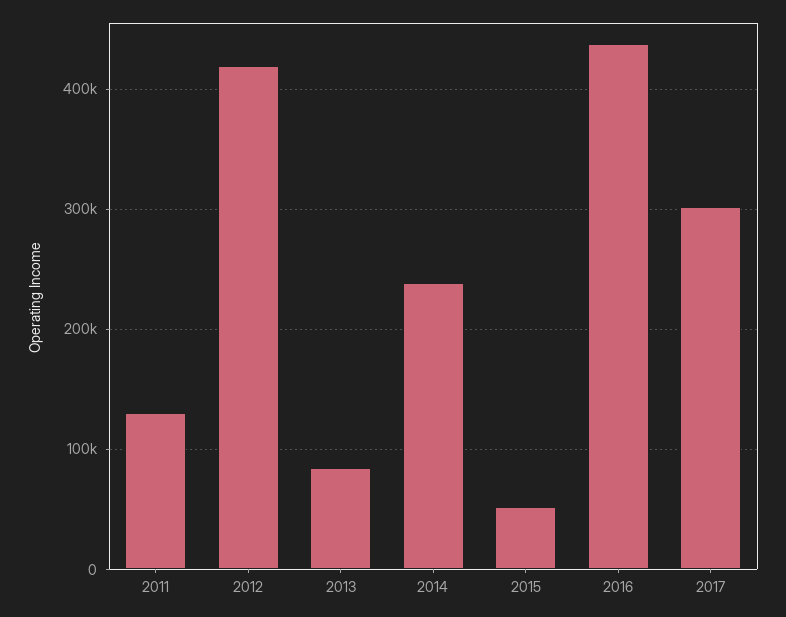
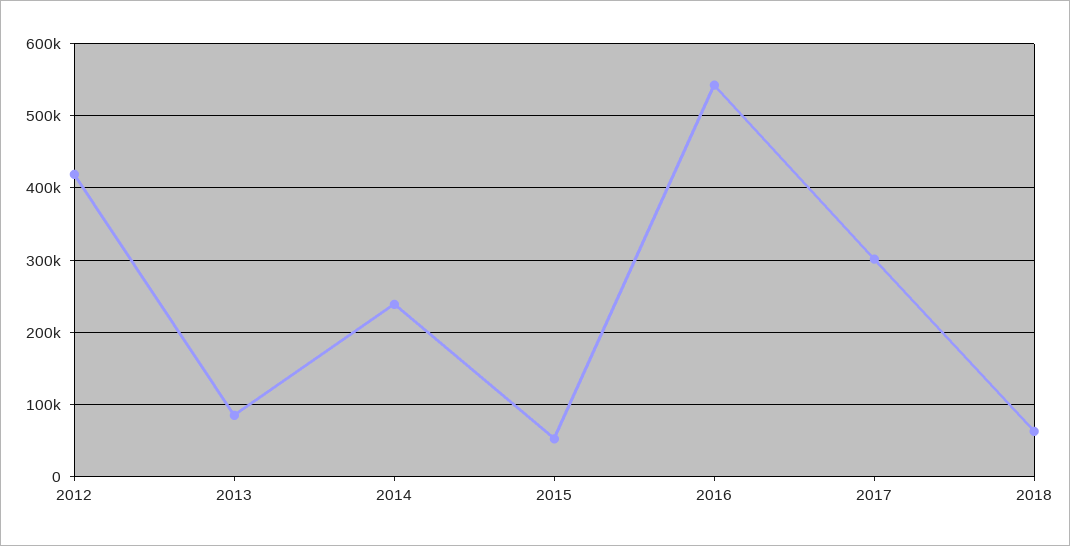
2011: 130000 -> none
2016: 440000 -> 540000
2018: none -> 60000

